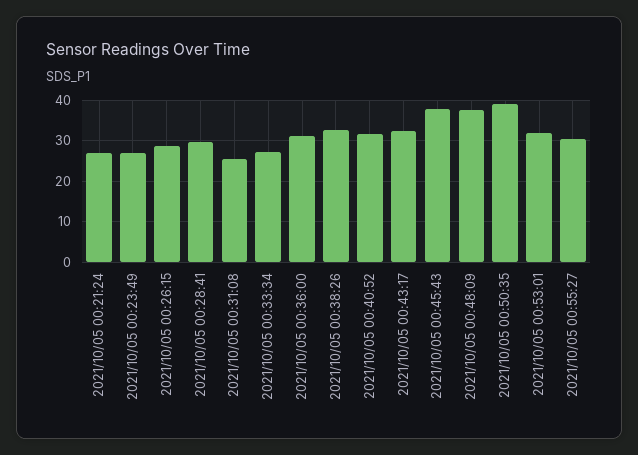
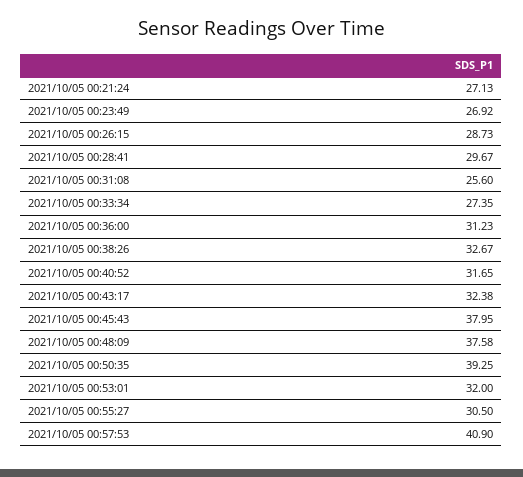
2021/10/05 00:57:53: none -> 40.9

